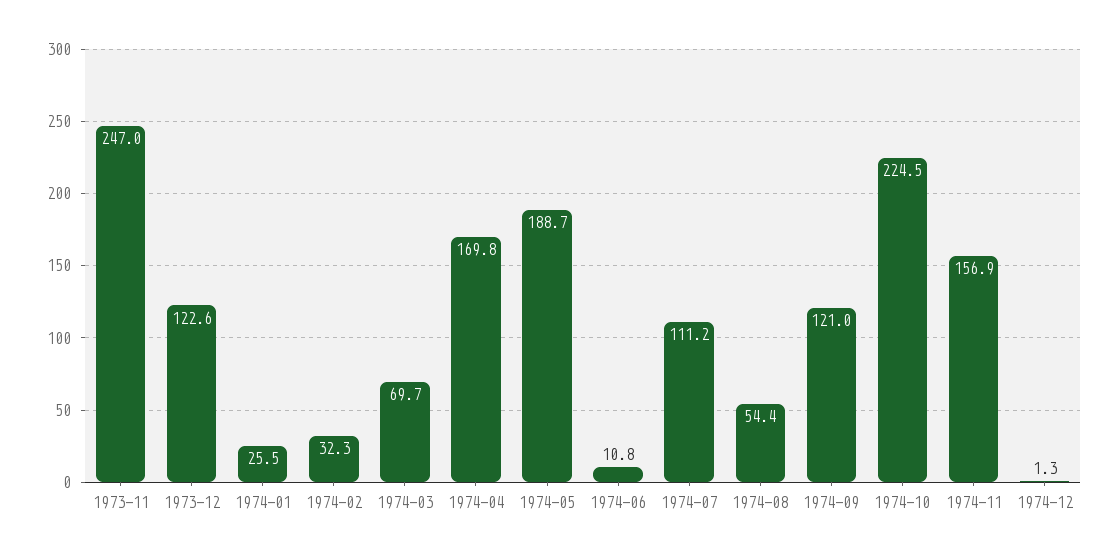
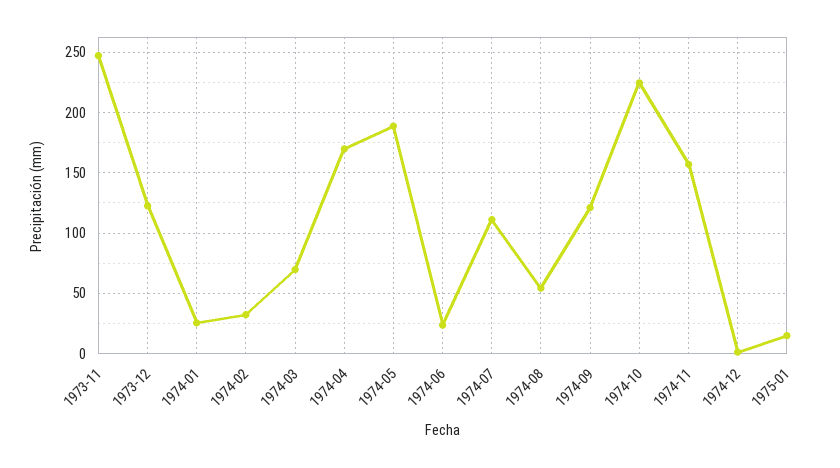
1974-06: 10.8 -> 25
1975-01: none -> 15

